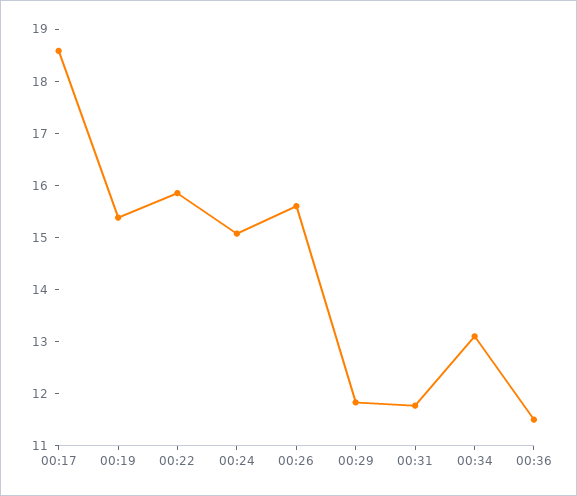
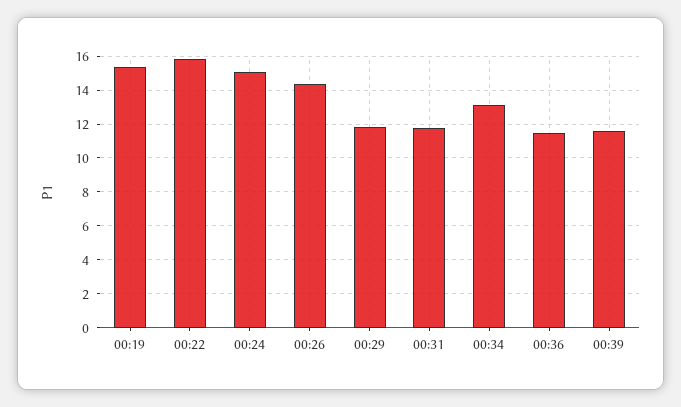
00:17: 18.6 -> none
00:26: 15.6 -> 14.5
00:39: none -> 11.5

